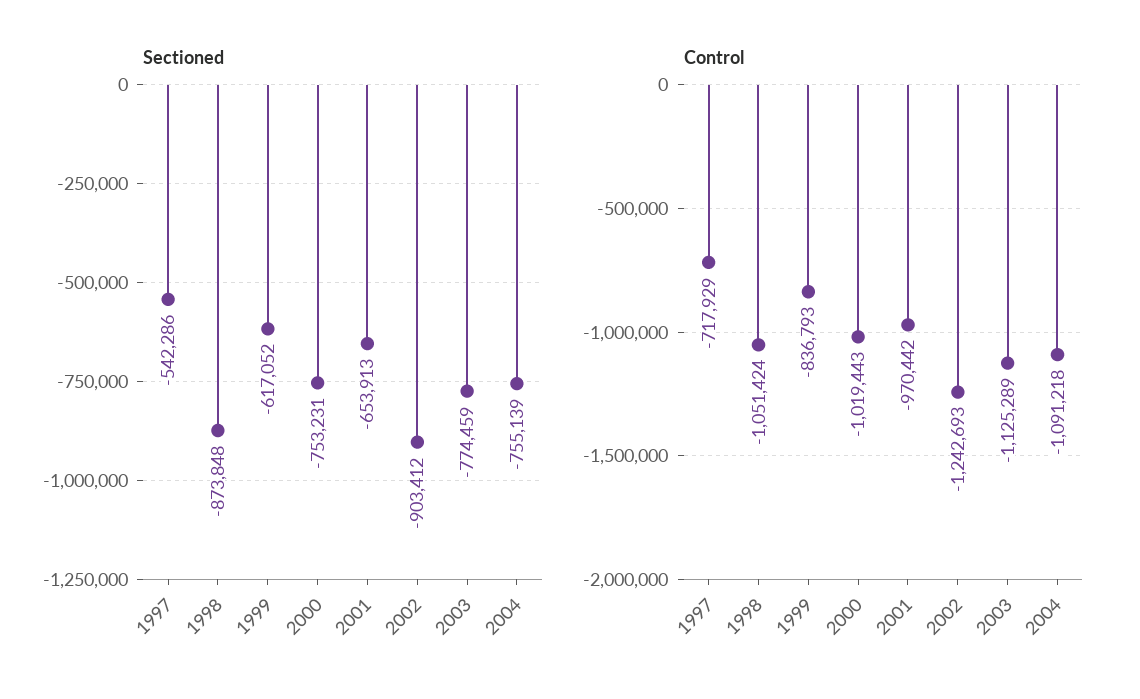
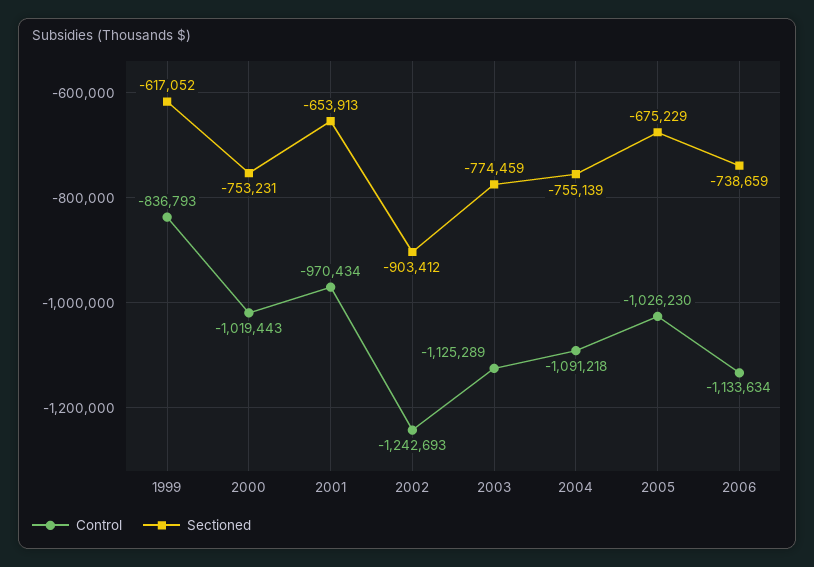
Sectioned, 1997: -542286 -> none
Sectioned, 1998: -873848 -> none
Control, 1997: -717929 -> none
Control, 1998: -1051424 -> none
Control, 2001: -970442 -> -970434
Control, 2005: none -> -1026230
Sectioned, 2005: none -> -675229
Control, 2006: none -> -1133634
Sectioned, 2006: none -> -738659

